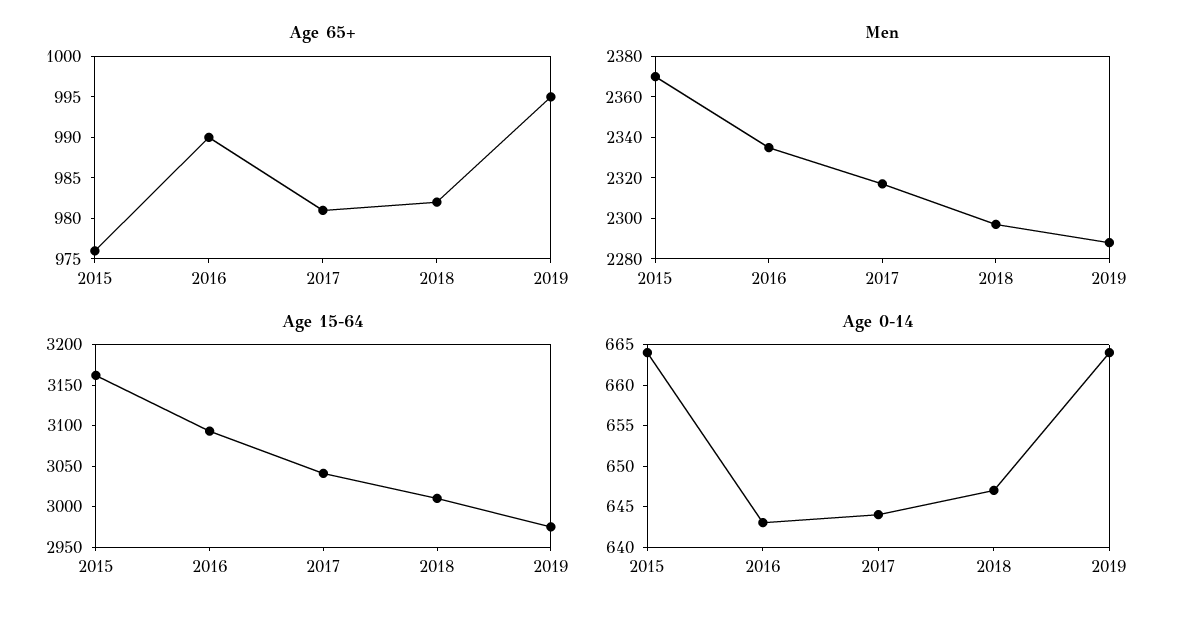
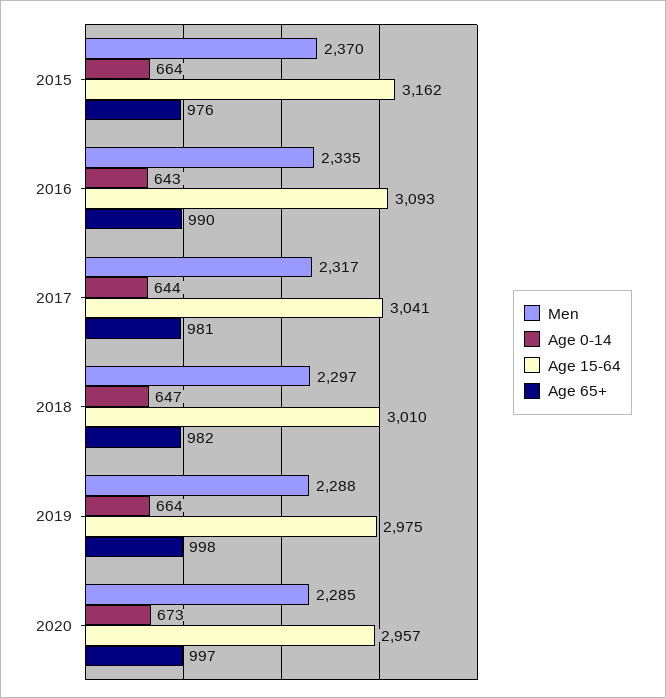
Age 65+, 2019: 995 -> 998
Men, 2020: none -> 2285
Age 0-14, 2020: none -> 673
Age 15-64, 2020: none -> 2957
Age 65+, 2020: none -> 997

